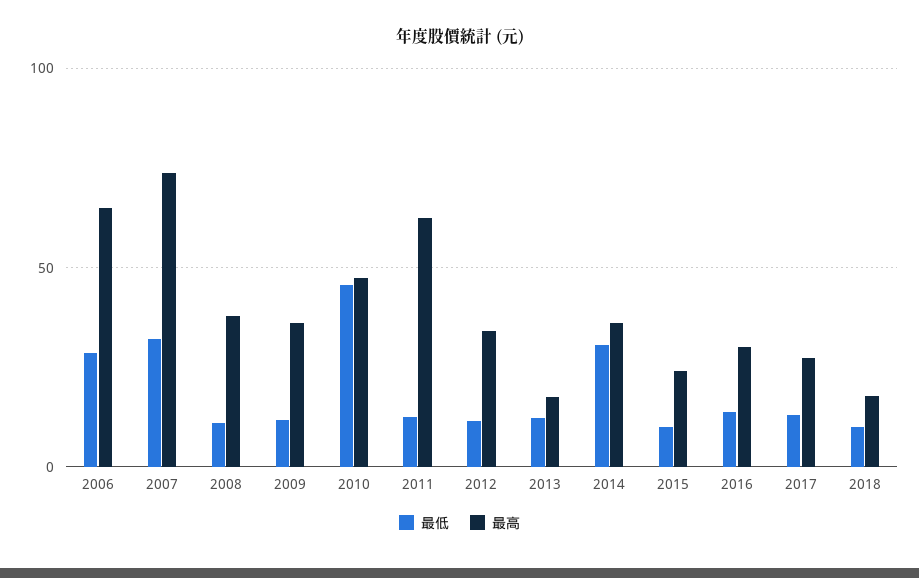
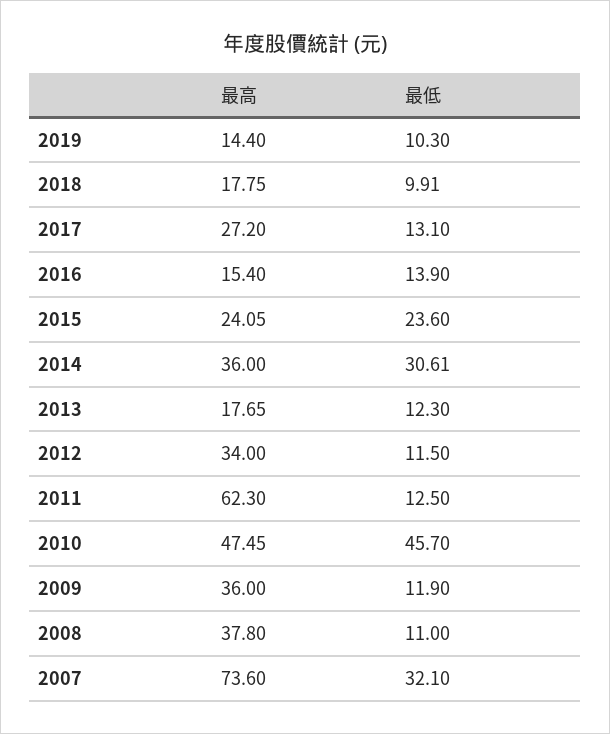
最低, 2006: 30 -> none
最高, 2006: 65 -> none
最低, 2015: 10 -> 23.6
最高, 2016: 30 -> 15.4
最高, 2019: none -> 14.4
最低, 2019: none -> 10.3

